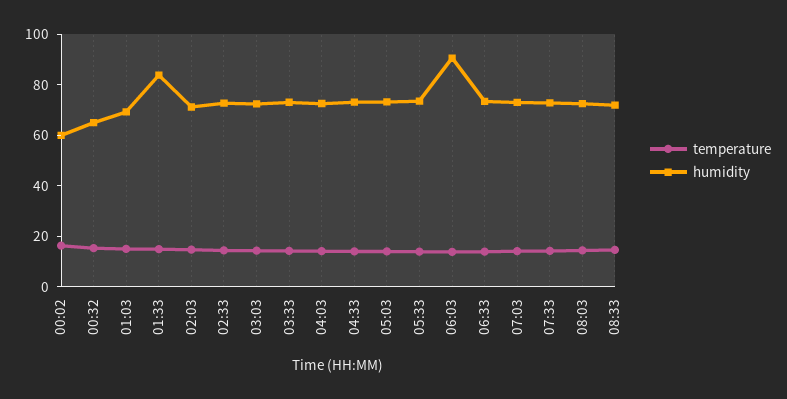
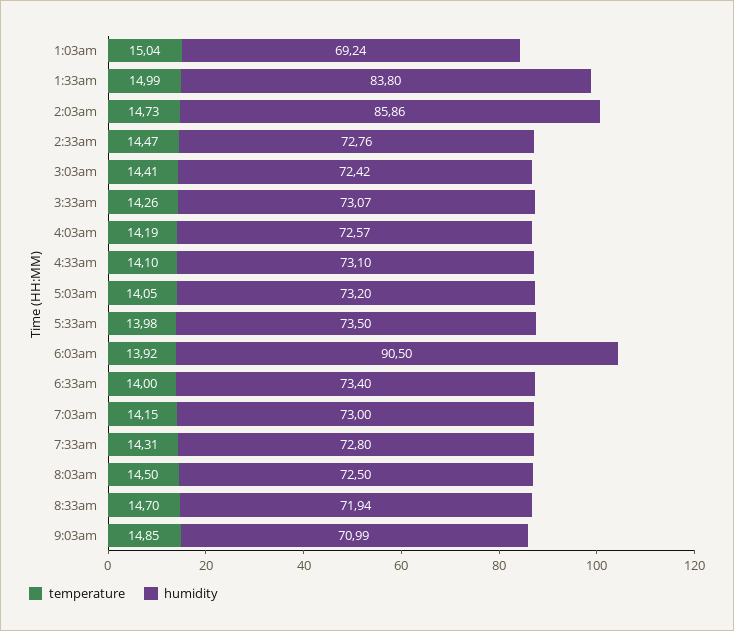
temperature, 00:02: 15 -> none
humidity, 00:02: 60 -> none
temperature, 00:32: 15 -> none
humidity, 00:32: 65 -> none
humidity, 02:03: 70 -> 85.86
temperature, 9:03am: none -> 14.85
humidity, 9:03am: none -> 70.99

